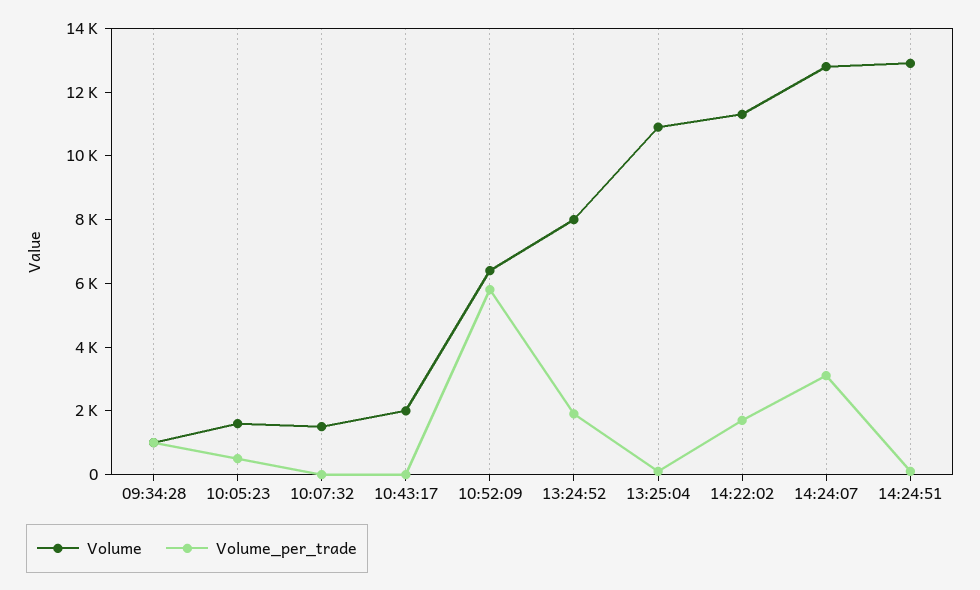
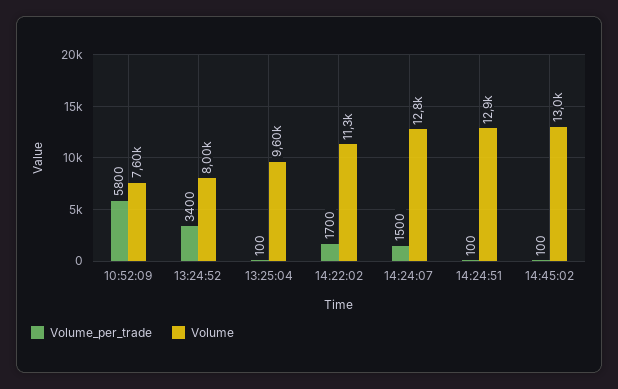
Volume, 09:34:28: 1000 -> none
Volume_per_trade, 09:34:28: 1000 -> none
Volume, 10:05:23: 1500 -> none
Volume_per_trade, 10:05:23: 500 -> none
Volume, 10:07:32: 1500 -> none
Volume_per_trade, 10:07:32: 0 -> none
Volume, 10:43:17: 2000 -> none
Volume_per_trade, 10:43:17: 0 -> none
Volume, 10:52:09: 6500 -> 7600
Volume_per_trade, 13:24:52: 2000 -> 3400
Volume, 13:25:04: 11000 -> 9600
Volume_per_trade, 14:24:07: 3000 -> 1500
Volume_per_trade, 14:45:02: none -> 100
Volume, 14:45:02: none -> 13000

